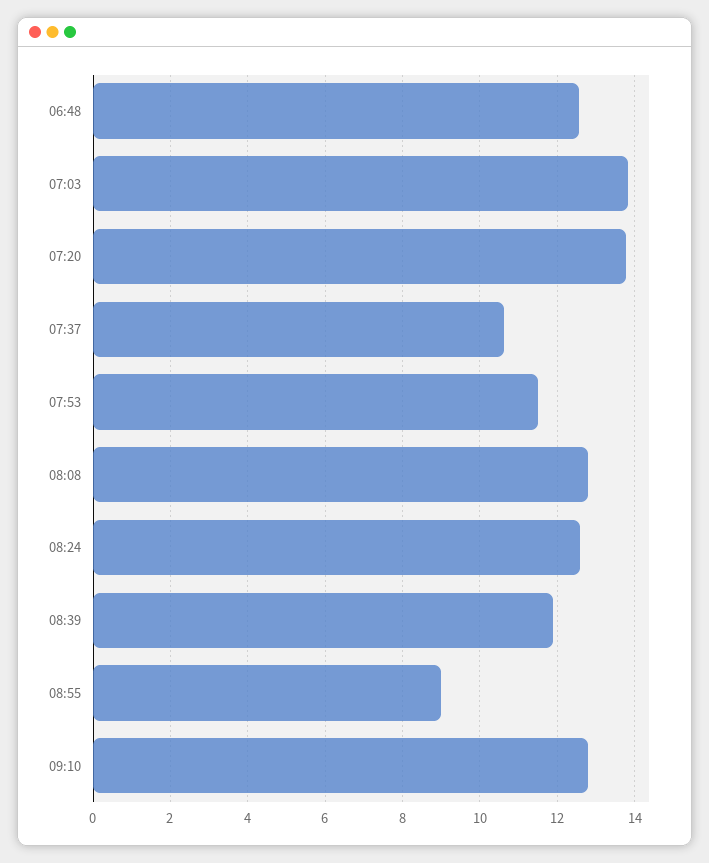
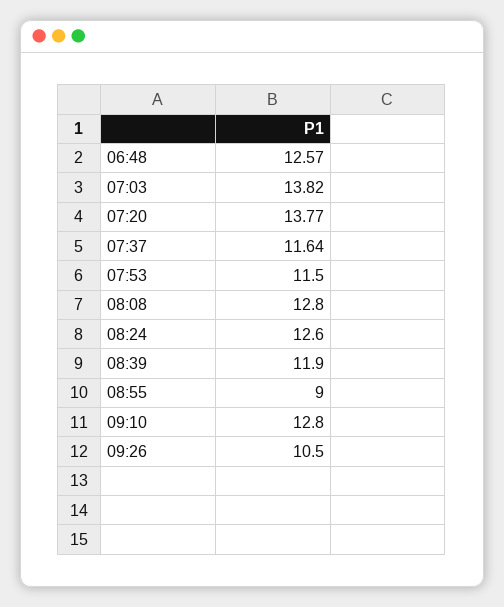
07:37: 10.6 -> 11.64
09:26: none -> 10.5

